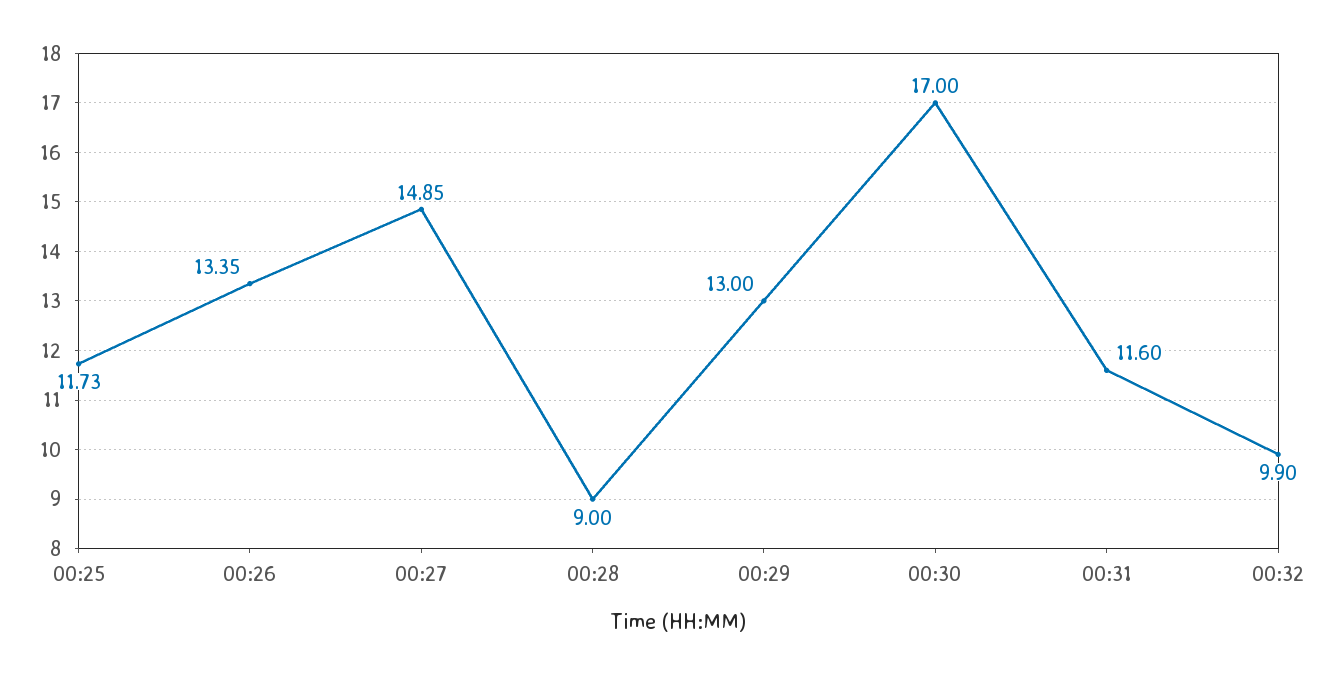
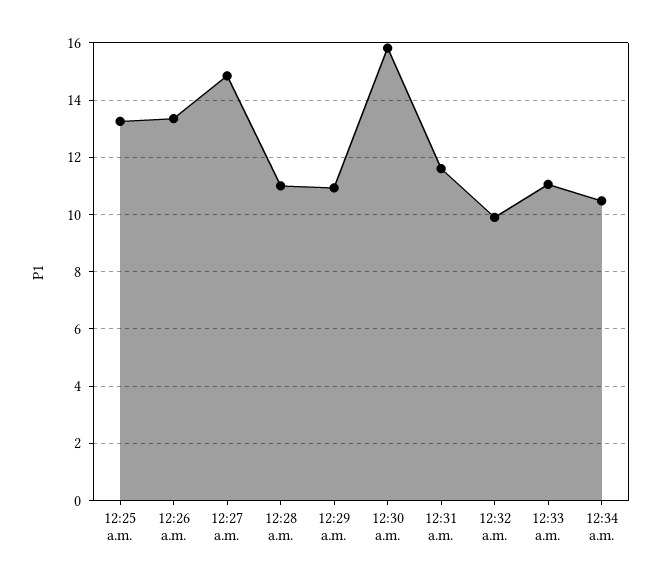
00:25: 11.73 -> 13.25
00:28: 9 -> 11
00:29: 13 -> 11
00:30: 17 -> 15.75
12:33 a.m.: none -> 11
12:34 a.m.: none -> 10.5

